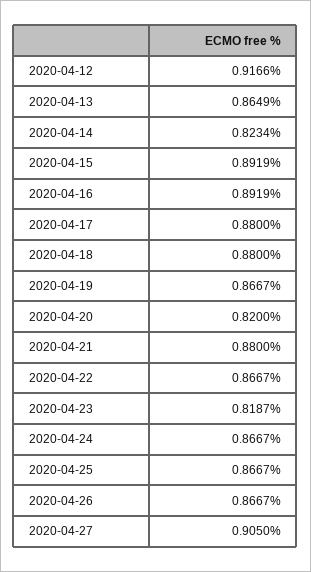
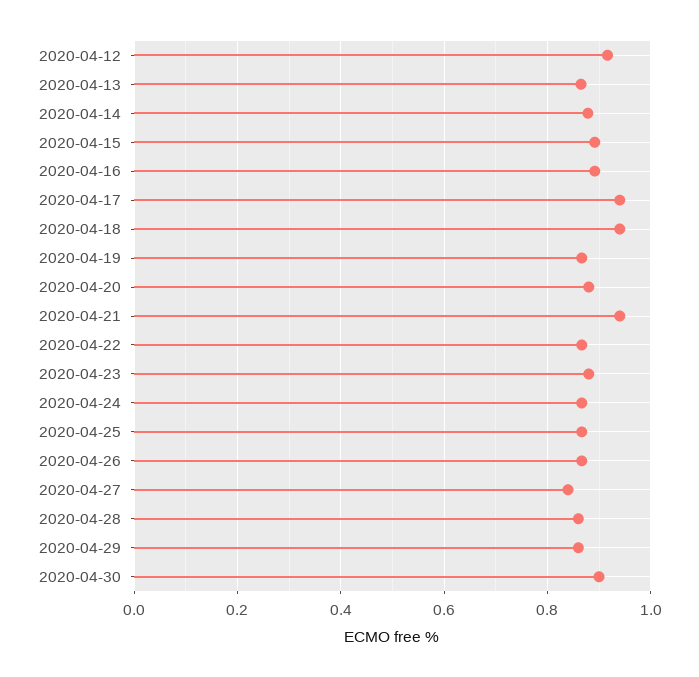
2020-04-14: 0.8234 -> 0.88
2020-04-17: 0.88 -> 0.94
2020-04-18: 0.88 -> 0.94
2020-04-20: 0.82 -> 0.88
2020-04-21: 0.88 -> 0.94
2020-04-23: 0.8187 -> 0.88
2020-04-27: 0.905 -> 0.84
2020-04-28: none -> 0.86
2020-04-29: none -> 0.86
2020-04-30: none -> 0.9

